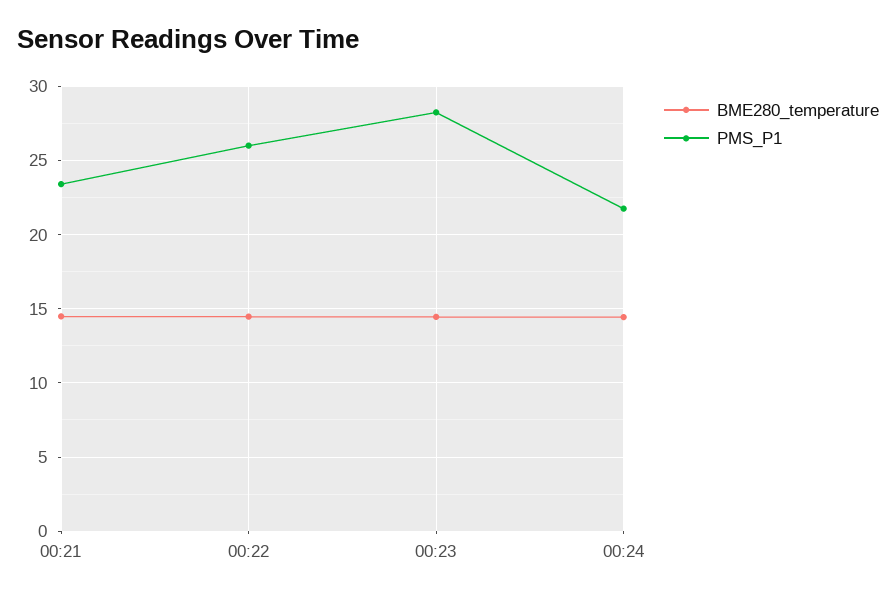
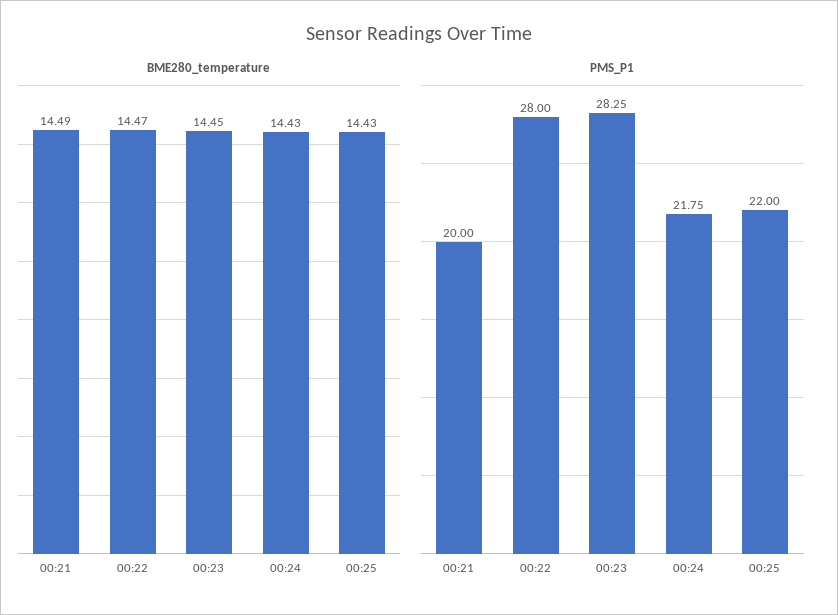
PMS_P1, 00:21: 23.5 -> 20
PMS_P1, 00:22: 26 -> 28
BME280_temperature, 00:25: none -> 14.43
PMS_P1, 00:25: none -> 22

